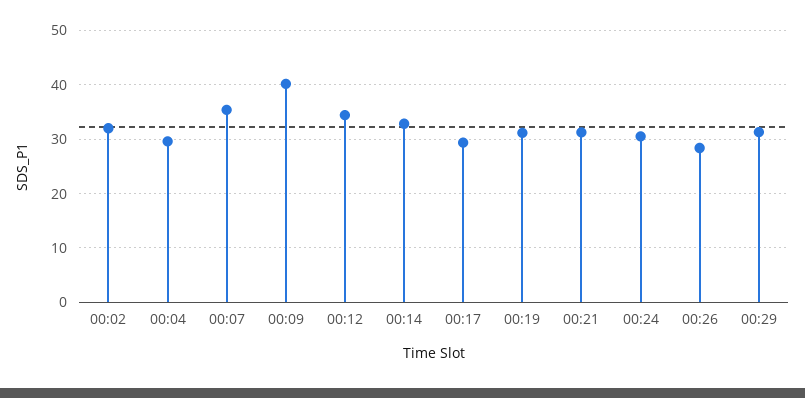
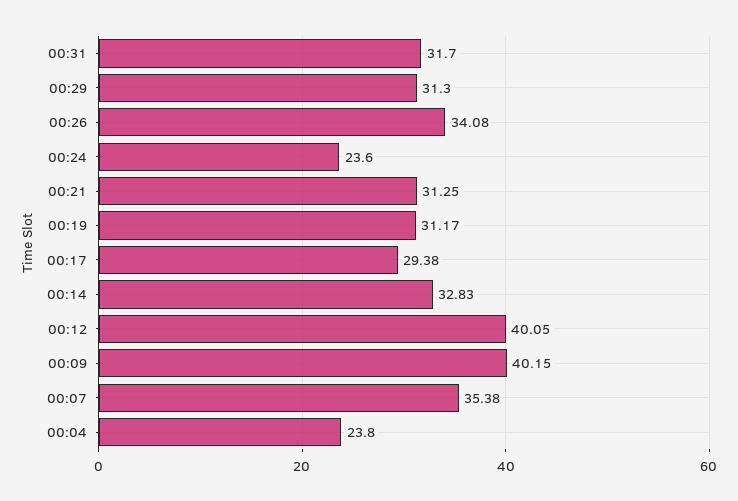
00:02: 32 -> none
00:04: 30 -> 23.8
00:12: 34 -> 40.05
00:24: 30 -> 23.6
00:26: 28 -> 34.08
00:31: none -> 31.7

